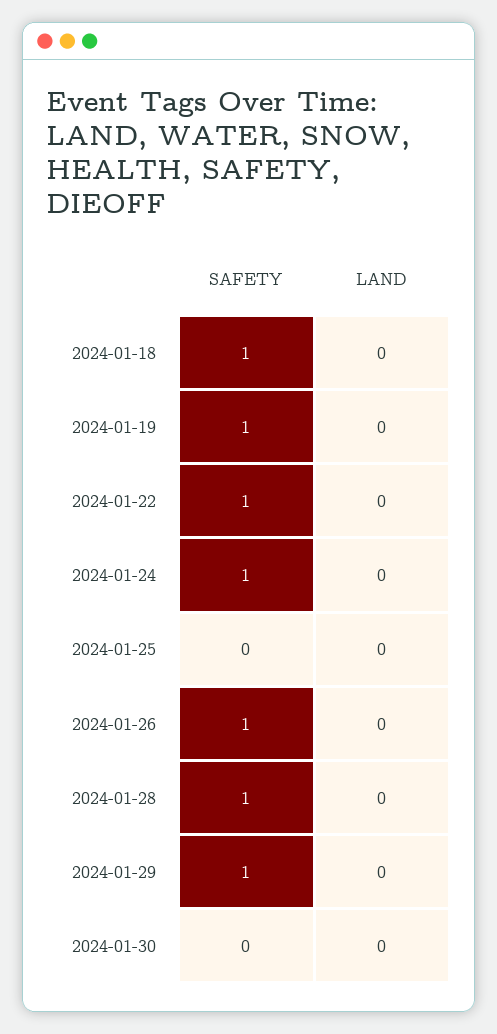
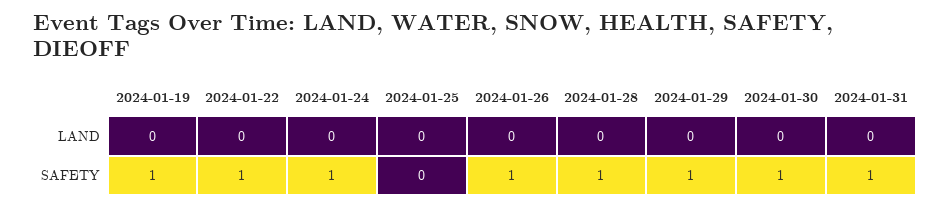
SAFETY, 2024-01-18: 1 -> none
LAND, 2024-01-18: 0 -> none
SAFETY, 2024-01-30: 0 -> 1
LAND, 2024-01-31: none -> 0
SAFETY, 2024-01-31: none -> 1

